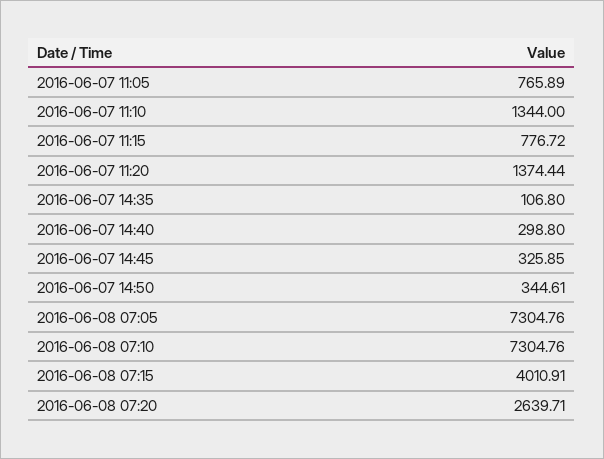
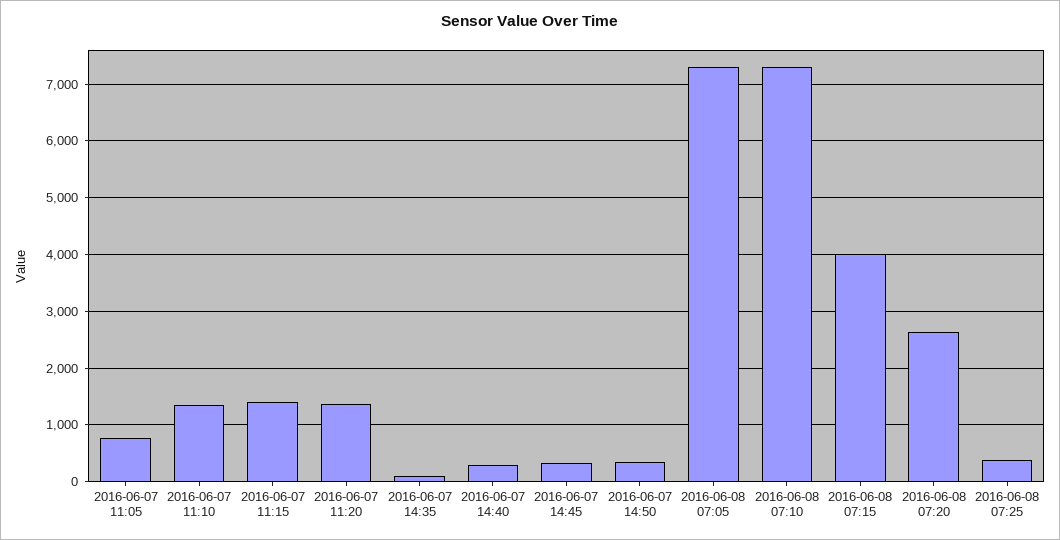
2016-06-07 11:15: 776.72 -> 1400
2016-06-08 07:25: none -> 400

